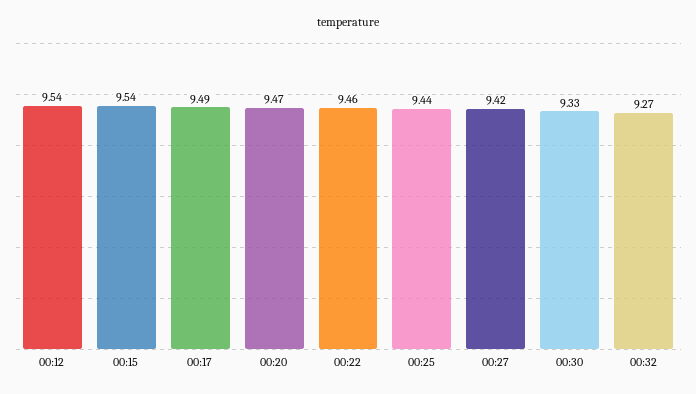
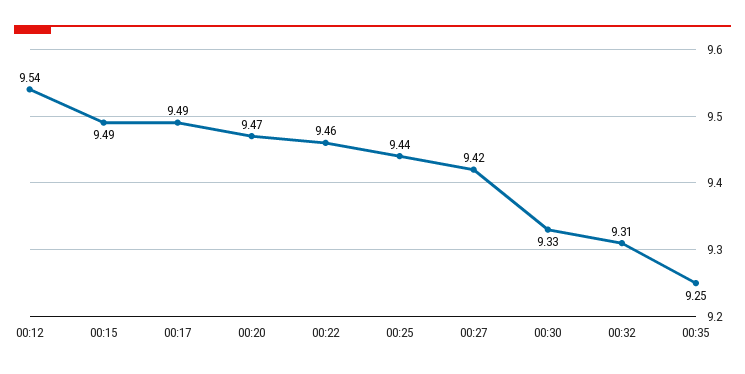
00:15: 9.54 -> 9.49
00:32: 9.27 -> 9.31
00:35: none -> 9.25

